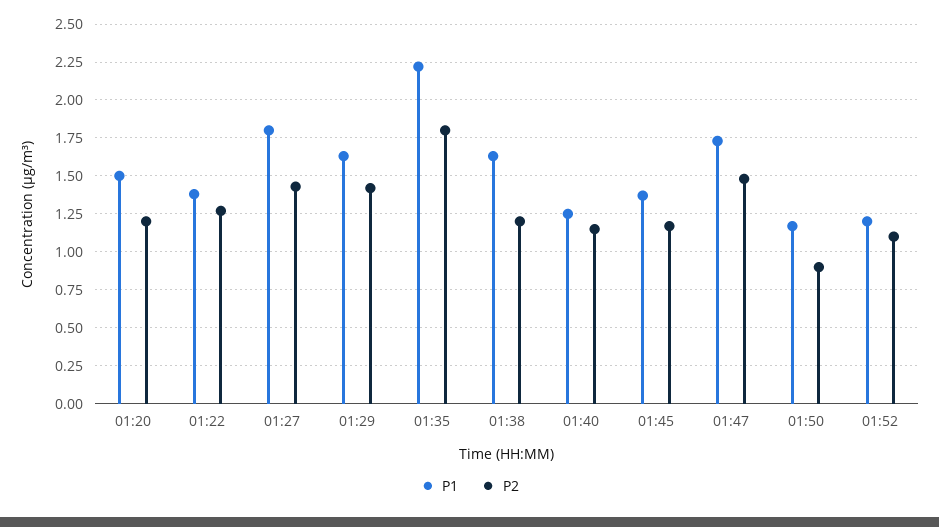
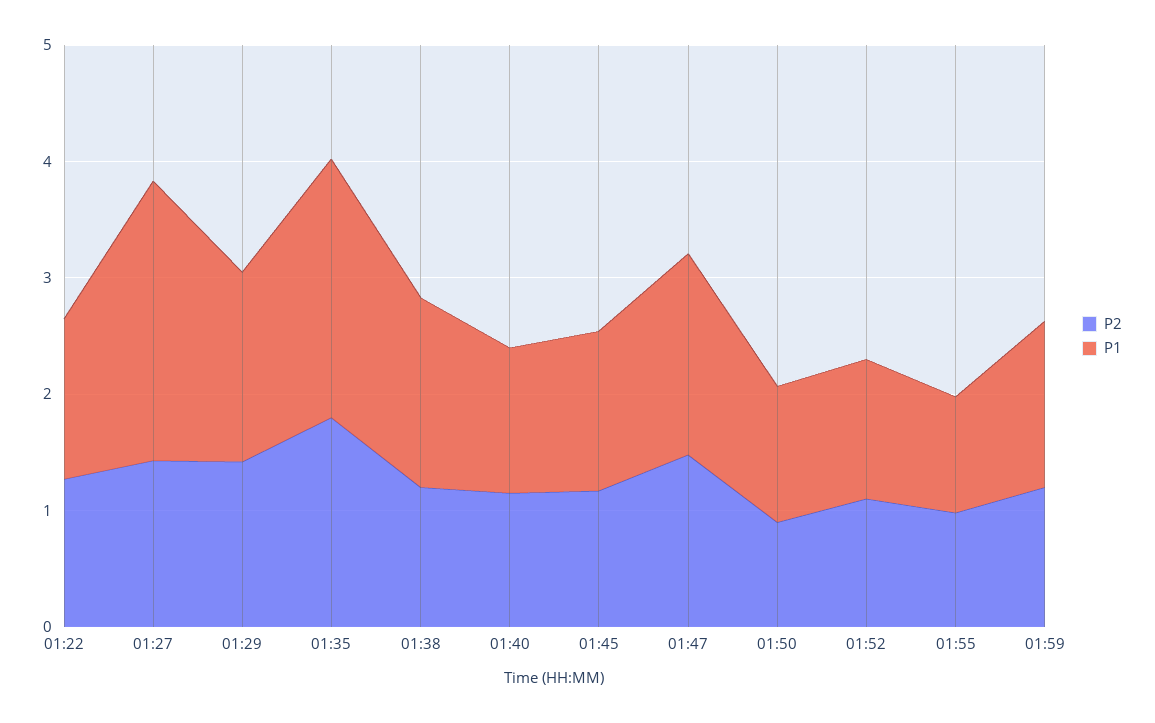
P1, 01:20: 1.5 -> none
P2, 01:20: 1.2 -> none
P1, 01:27: 1.8 -> 2.4
P2, 01:55: none -> 1
P1, 01:55: none -> 1
P2, 01:59: none -> 1.2
P1, 01:59: none -> 1.4

